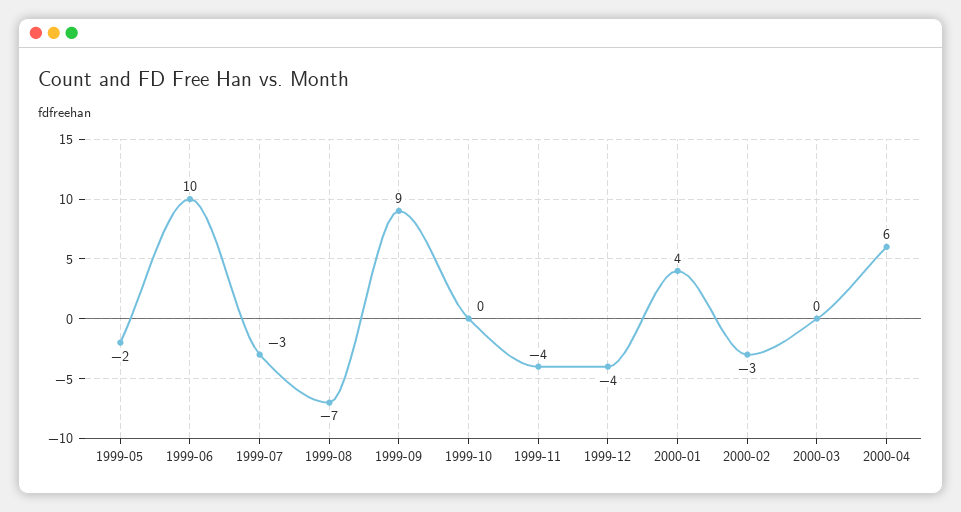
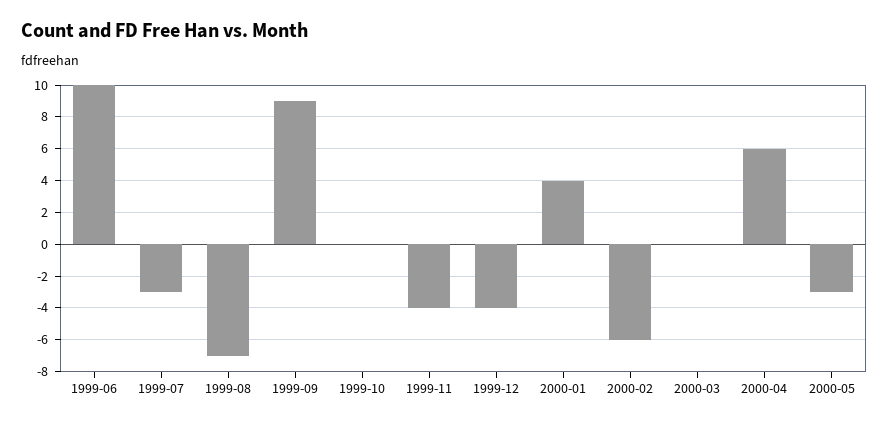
1999-05: -2 -> none
2000-02: -3 -> -6
2000-05: none -> -3

